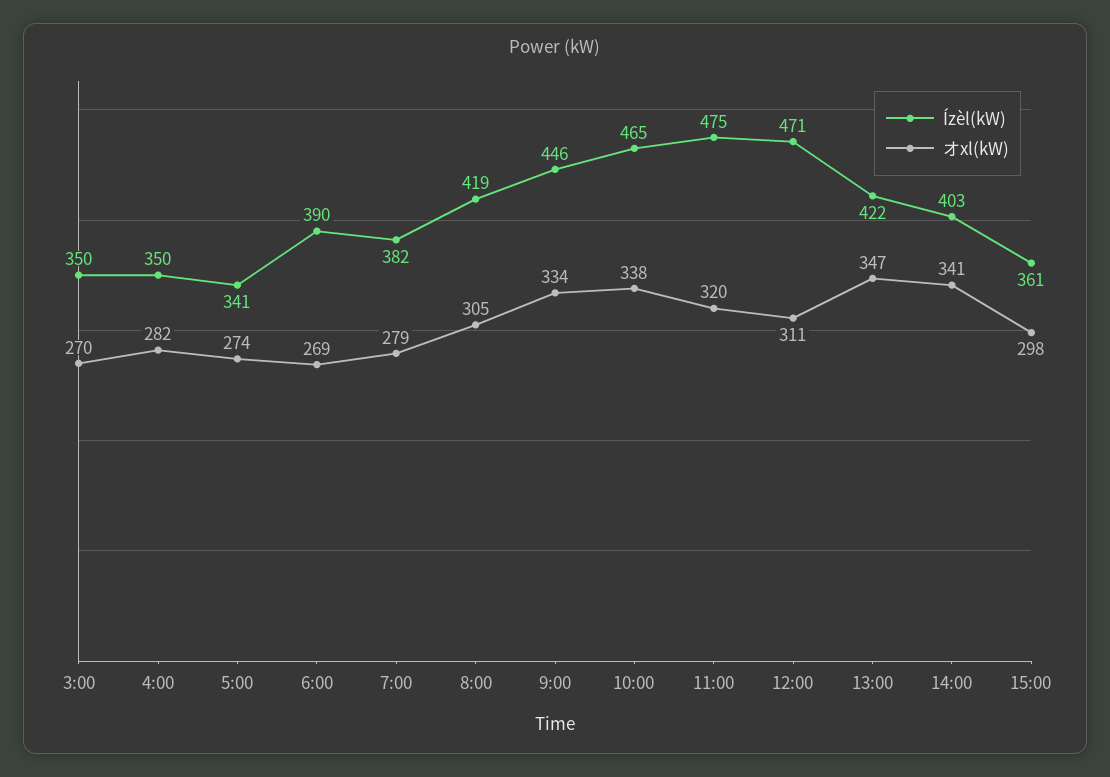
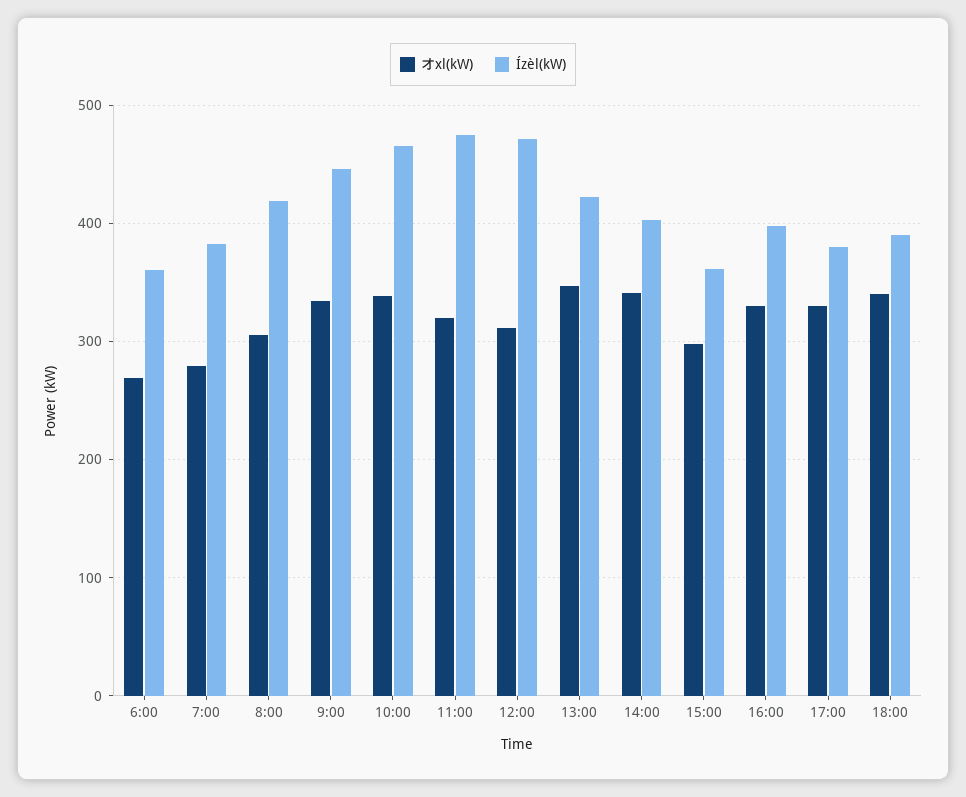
Ízèl(kW), 3:00: 350 -> none
オxl(kW), 3:00: 270 -> none
Ízèl(kW), 4:00: 350 -> none
オxl(kW), 4:00: 282 -> none
Ízèl(kW), 5:00: 341 -> none
オxl(kW), 5:00: 274 -> none
Ízèl(kW), 6:00: 390 -> 360
オxl(kW), 16:00: none -> 330
Ízèl(kW), 16:00: none -> 400
オxl(kW), 17:00: none -> 330
Ízèl(kW), 17:00: none -> 380
オxl(kW), 18:00: none -> 340
Ízèl(kW), 18:00: none -> 390

